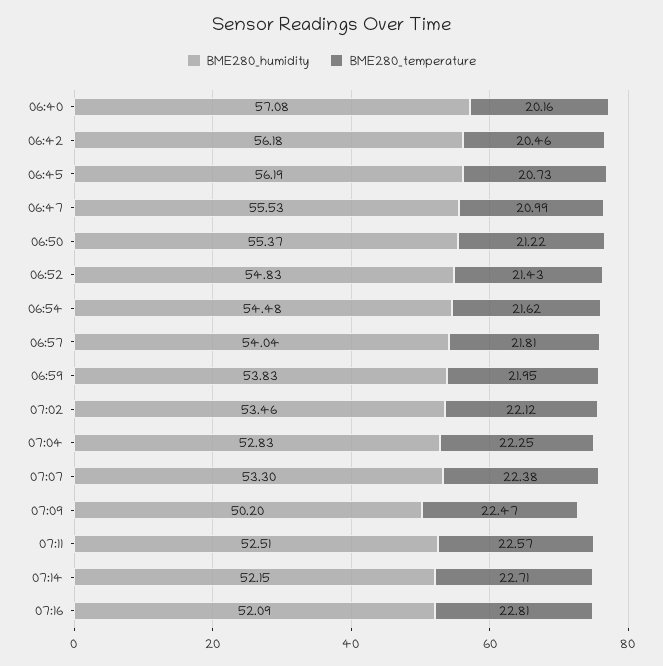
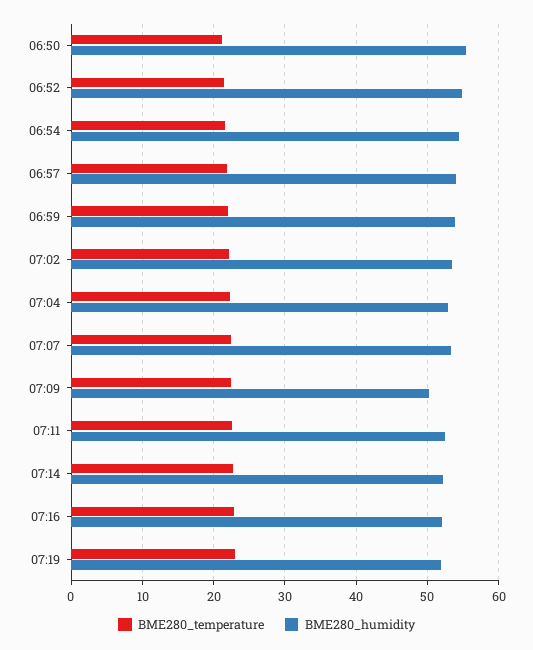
BME280_humidity, 06:40: 57.08 -> none
BME280_temperature, 06:40: 20.16 -> none
BME280_humidity, 06:42: 56.18 -> none
BME280_temperature, 06:42: 20.46 -> none
BME280_humidity, 06:45: 56.19 -> none
BME280_temperature, 06:45: 20.73 -> none
BME280_humidity, 06:47: 55.53 -> none
BME280_temperature, 06:47: 20.99 -> none
BME280_temperature, 07:19: none -> 23
BME280_humidity, 07:19: none -> 52

